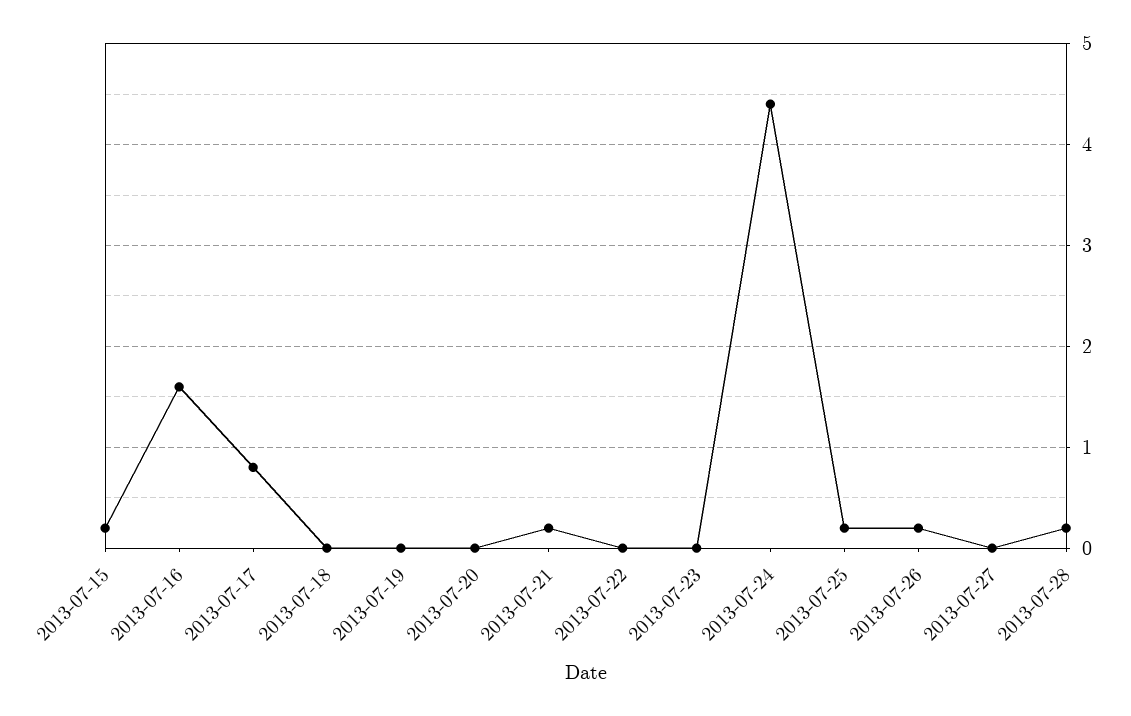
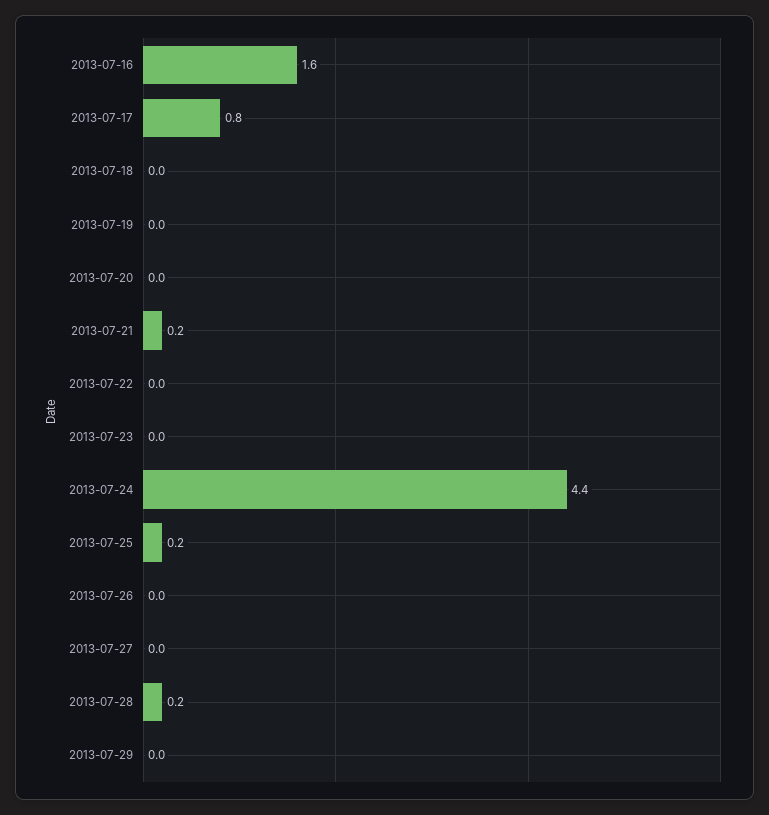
2013-07-15: 0.2 -> none
2013-07-26: 0.2 -> 0
2013-07-29: none -> 0

